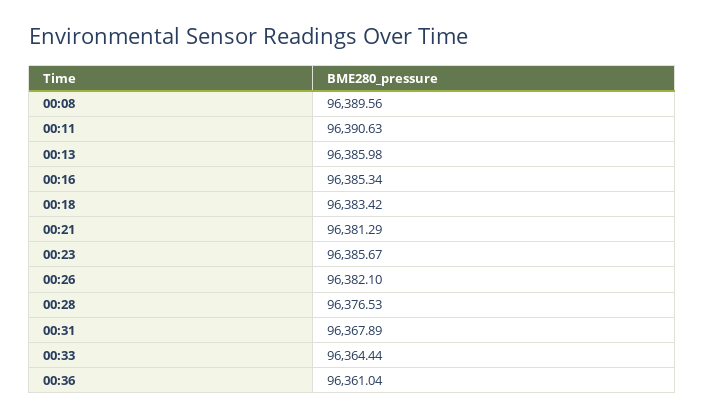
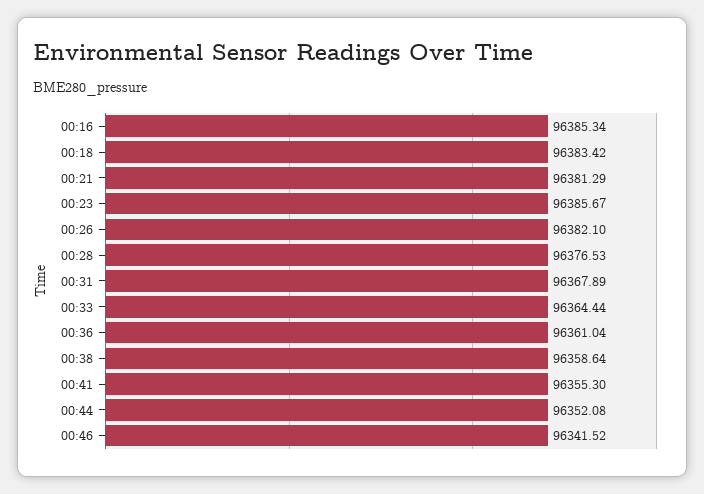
00:08: 96389.56 -> none
00:11: 96390.63 -> none
00:13: 96385.98 -> none
00:38: none -> 96358.64
00:41: none -> 96355.3
00:44: none -> 96352.08
00:46: none -> 96341.52

